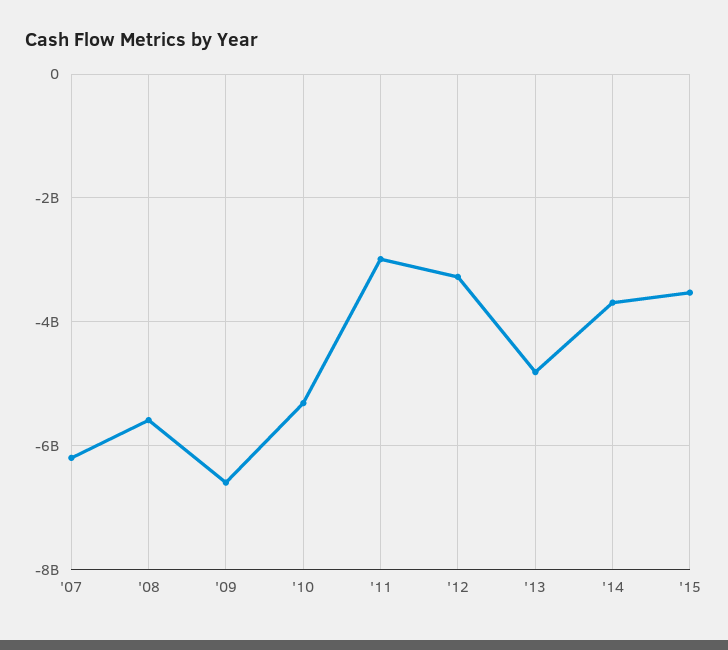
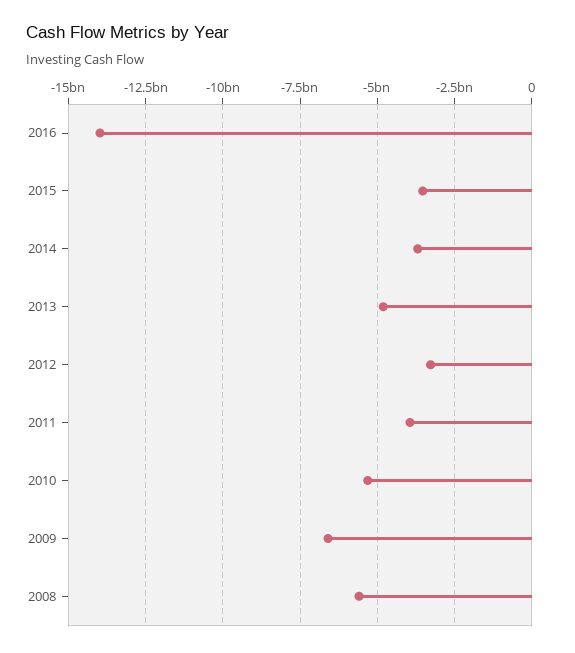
'07: -6200000000 -> none
'11: -3000000000 -> -4000000000
2016: none -> -14000000000

